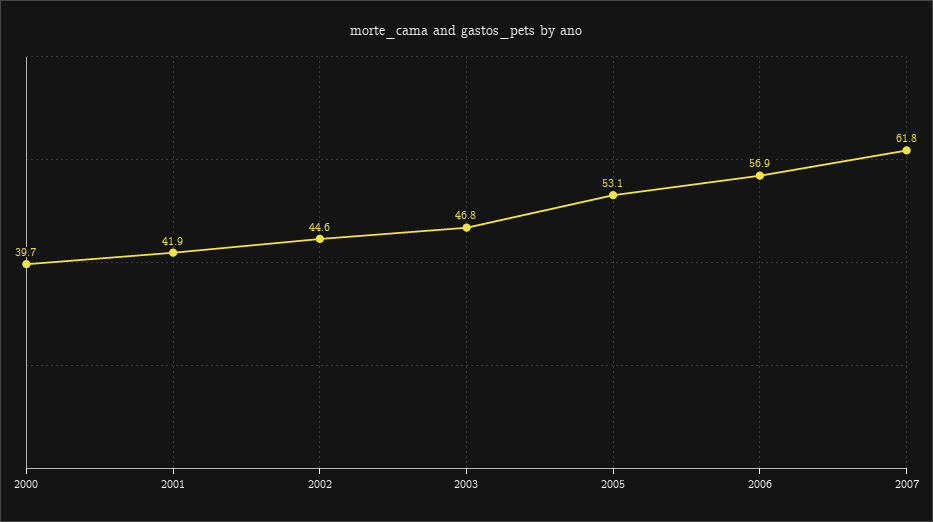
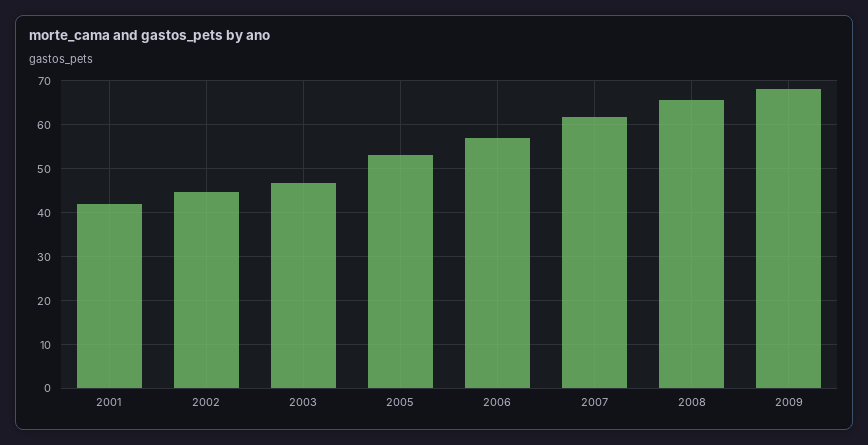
2000: 39.7 -> none
2008: none -> 66
2009: none -> 68

